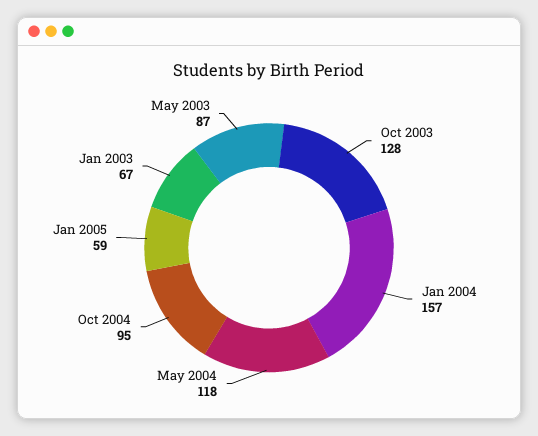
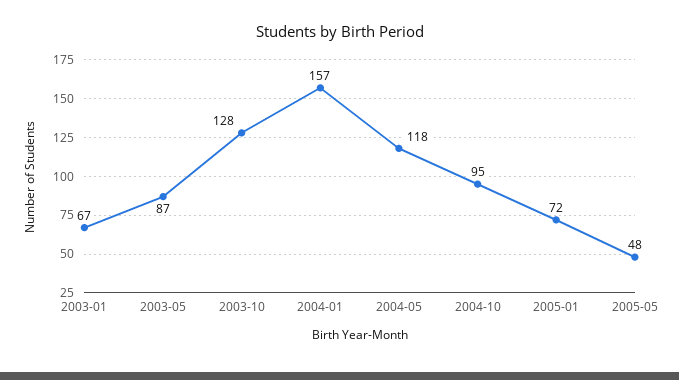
Jan 2005: 59 -> 72
2005-05: none -> 48

